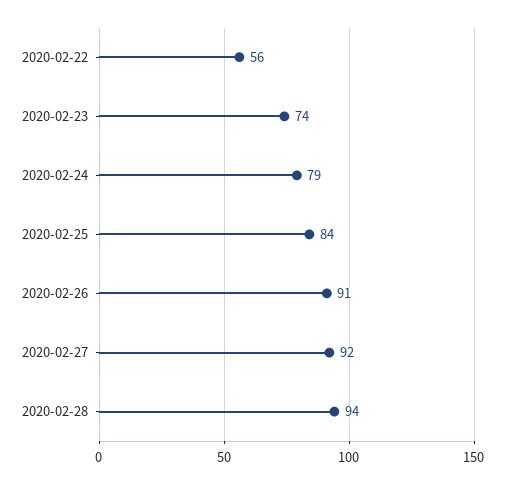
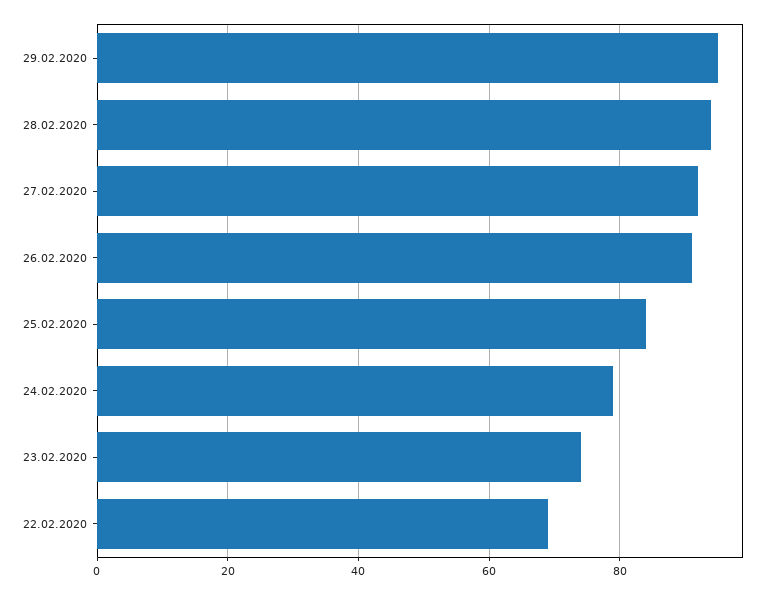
2020-02-22: 56 -> 70
29.02.2020: none -> 95

